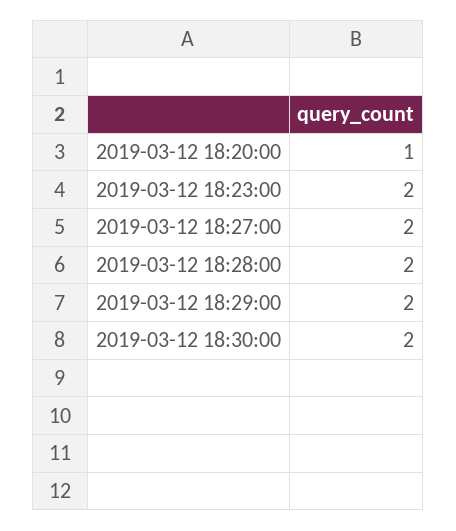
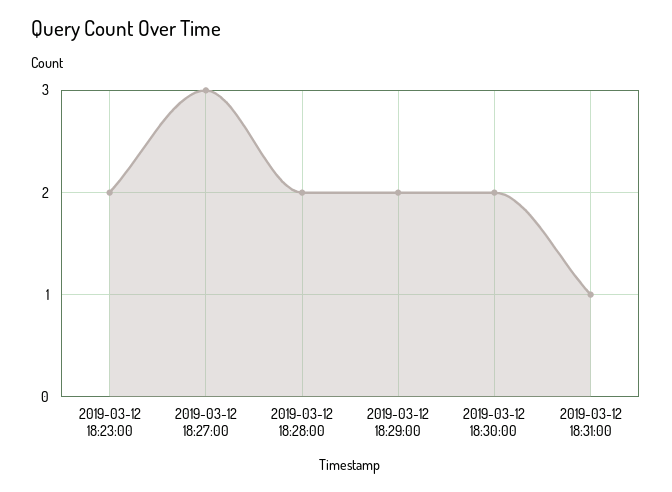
2019-03-12 18:20:00: 1 -> none
2019-03-12 18:27:00: 2 -> 3
2019-03-12 18:31:00: none -> 1

